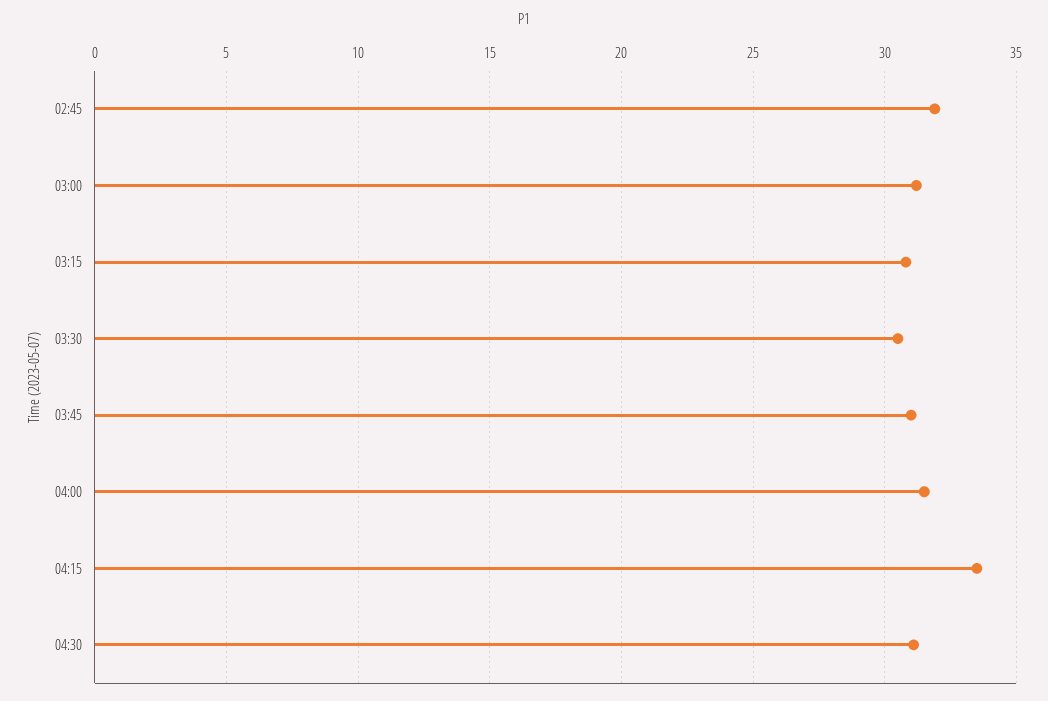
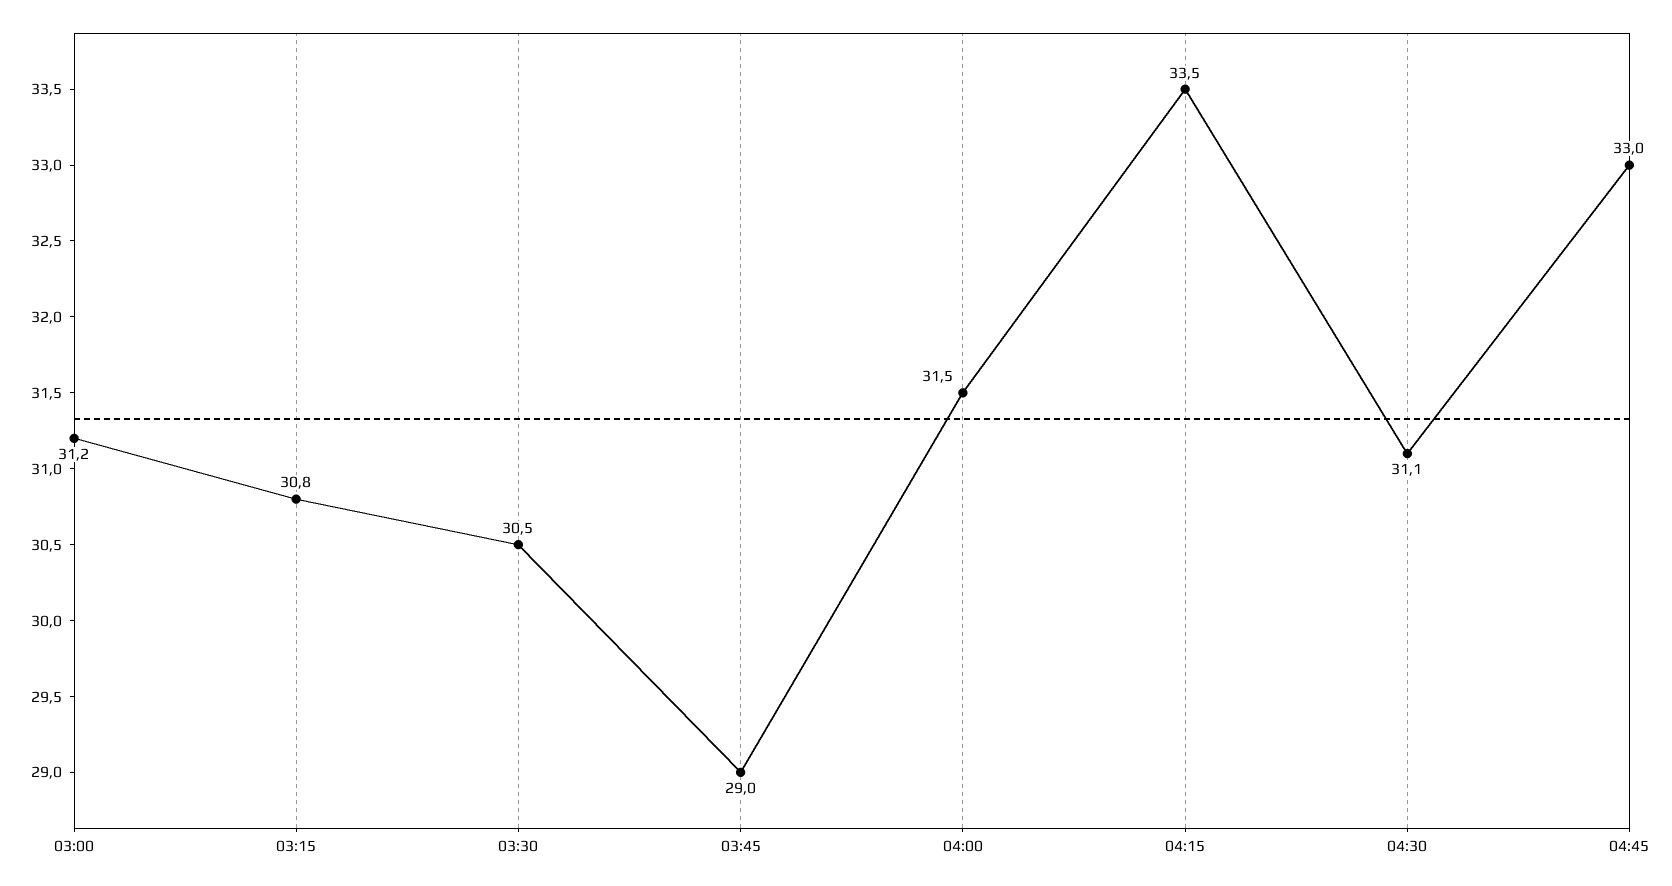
02:45: 32 -> none
03:45: 31 -> 29
04:45: none -> 33

